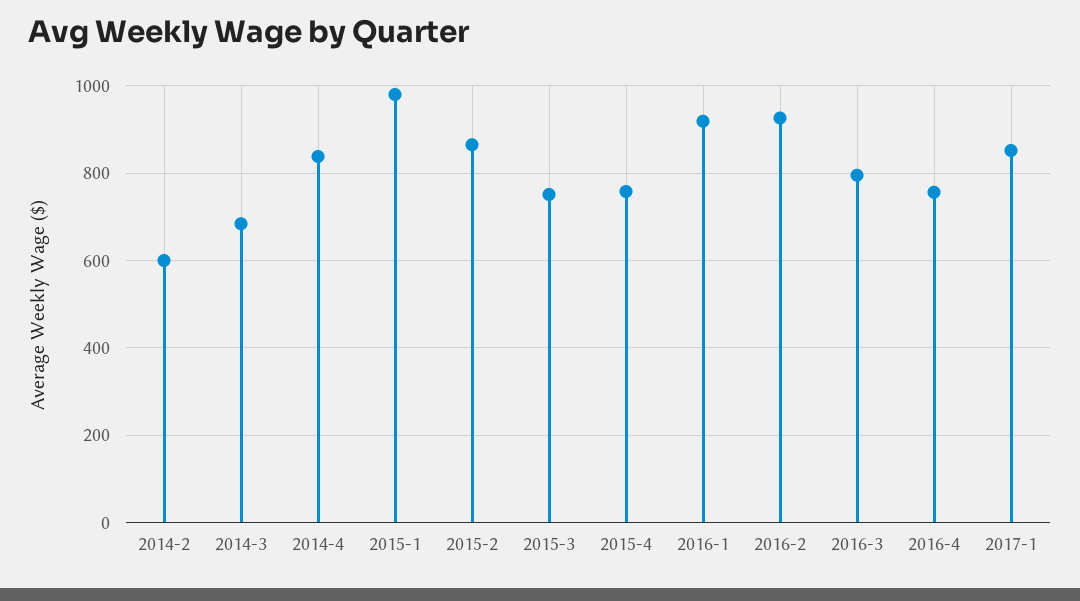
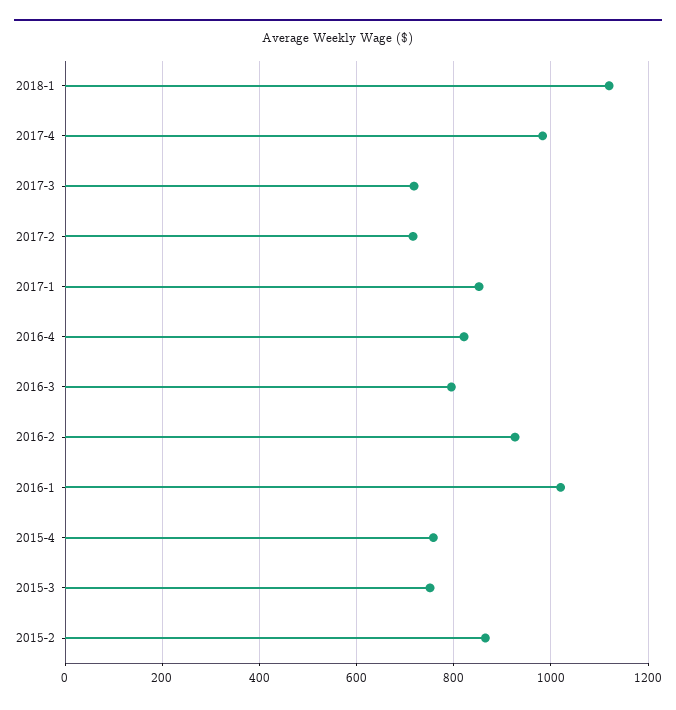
2014-2: 600 -> none
2014-3: 680 -> none
2014-4: 840 -> none
2015-1: 980 -> none
2016-1: 920 -> 1020
2016-4: 760 -> 820
2018-1: none -> 1120
2017-4: none -> 980
2017-3: none -> 720
2017-2: none -> 720

